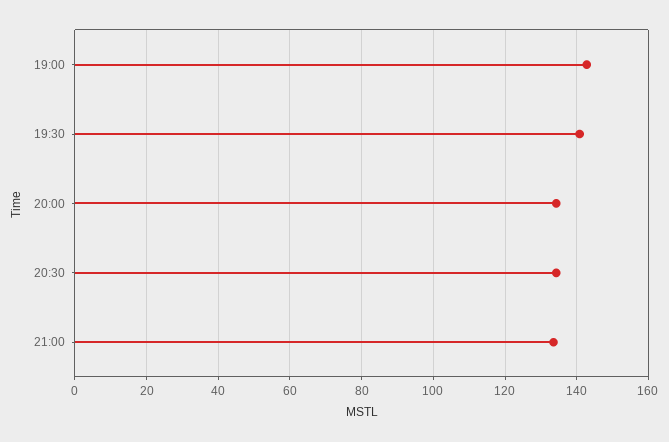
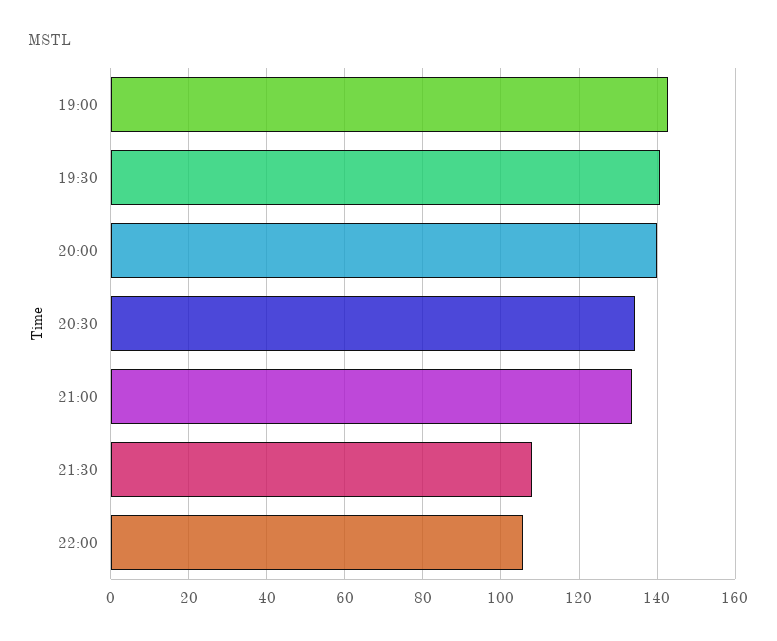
20:00: 134 -> 140
21:30: none -> 108
22:00: none -> 106

